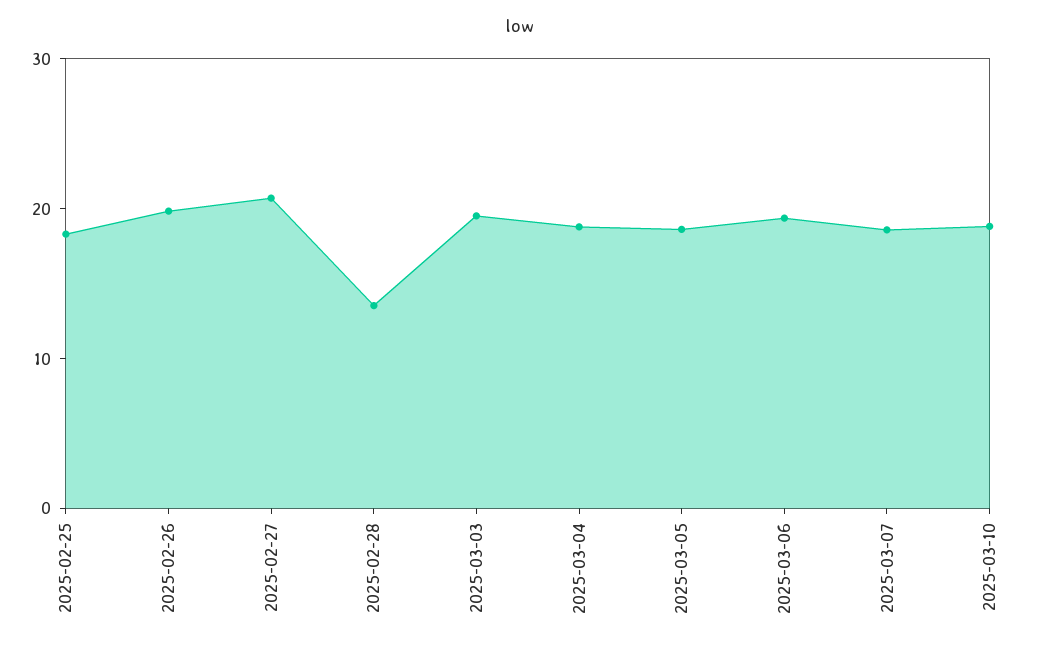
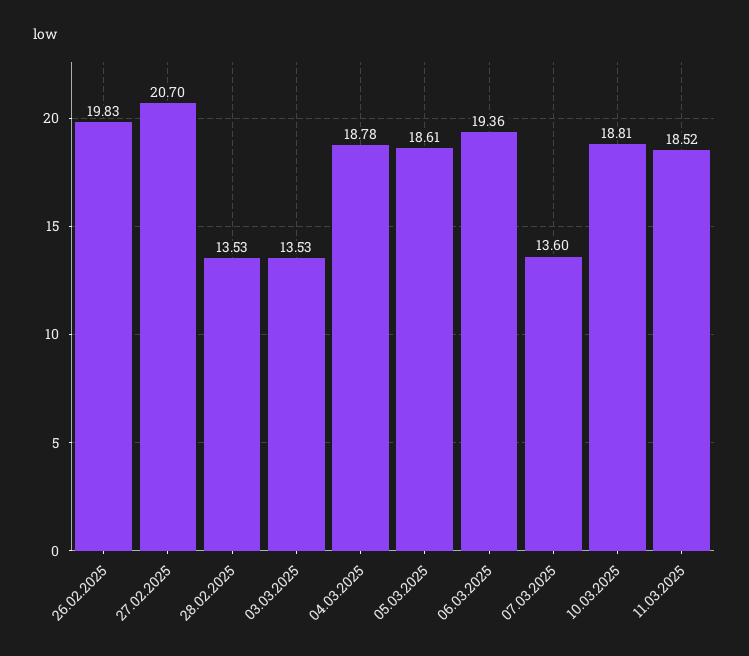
2025-02-25: 18 -> none
2025-03-03: 20 -> 13.53
2025-03-07: 18 -> 13.6
11.03.2025: none -> 18.52

